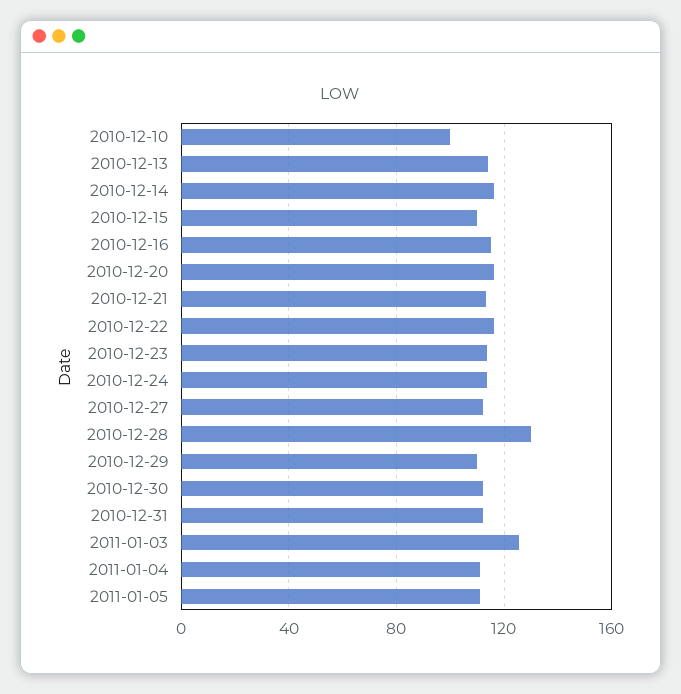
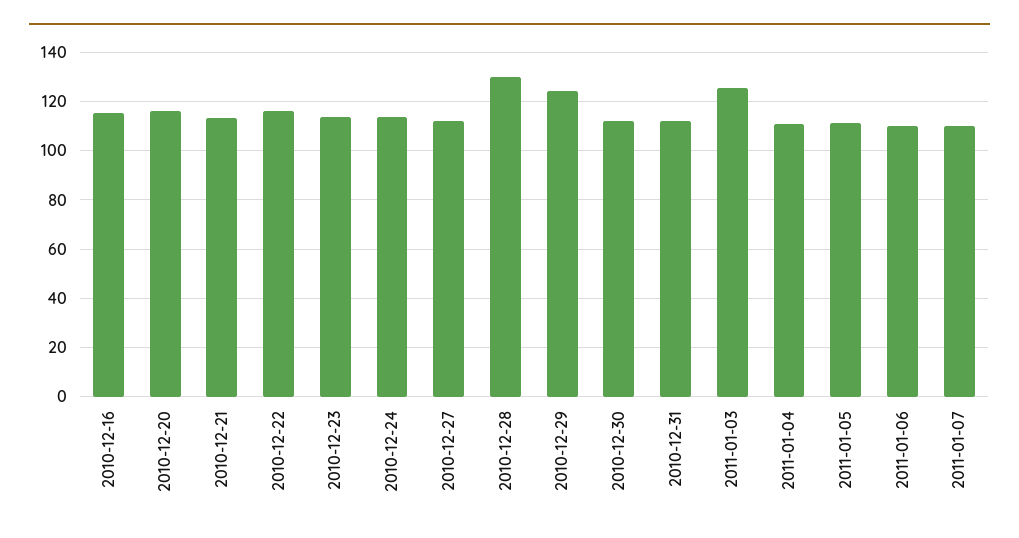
2010-12-10: 100 -> none
2010-12-13: 115 -> none
2010-12-14: 115 -> none
2010-12-15: 110 -> none
2010-12-29: 110 -> 125
2011-01-06: none -> 110
2011-01-07: none -> 110

